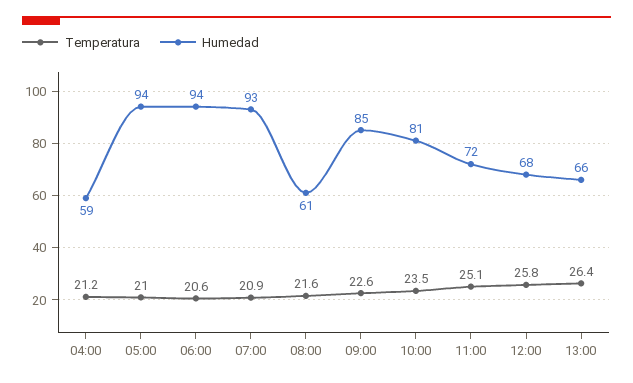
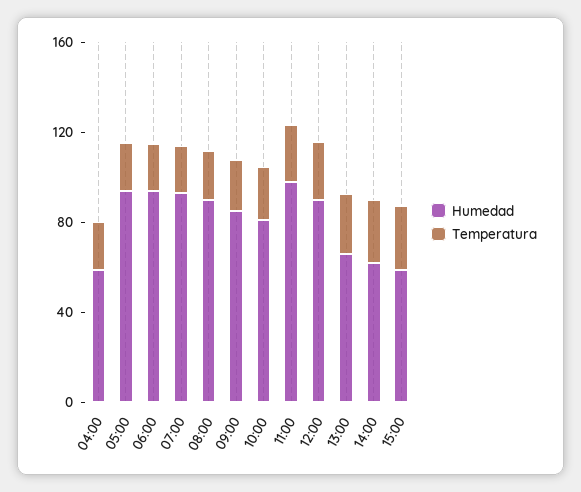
Humedad, 08:00: 61 -> 90
Humedad, 11:00: 72 -> 100
Humedad, 12:00: 68 -> 90
Humedad, 14:00: none -> 60
Temperatura, 14:00: none -> 30
Humedad, 15:00: none -> 60
Temperatura, 15:00: none -> 30

